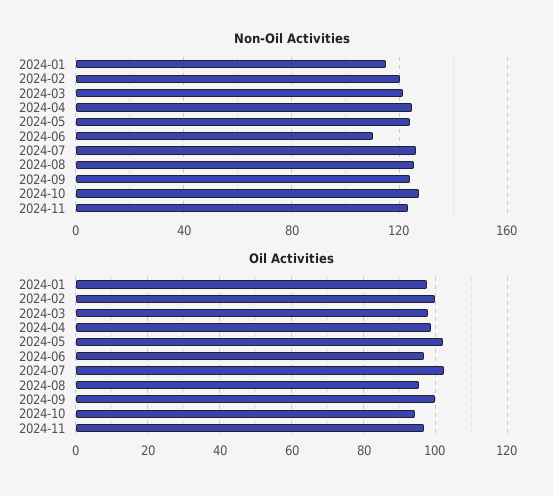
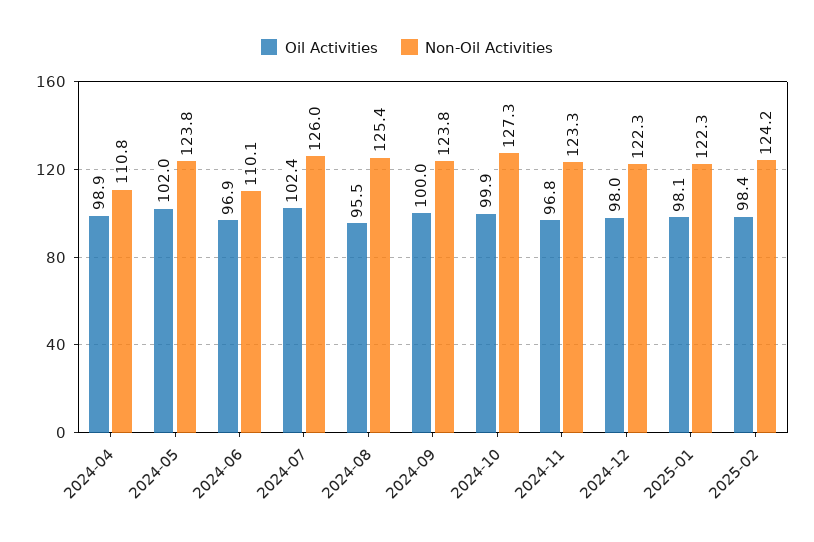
Non-Oil Activities, 2024-01: 115 -> none
Non-Oil Activities, 2024-02: 120 -> none
Non-Oil Activities, 2024-03: 120 -> none
Non-Oil Activities, 2024-04: 125 -> 110.8
Oil Activities, 2024-01: 98 -> none
Oil Activities, 2024-02: 100 -> none
Oil Activities, 2024-03: 98 -> none
Oil Activities, 2024-10: 94 -> 99.9
Oil Activities, 2024-12: none -> 98
Non-Oil Activities, 2024-12: none -> 122.3
Oil Activities, 2025-01: none -> 98.1
Non-Oil Activities, 2025-01: none -> 122.3
Oil Activities, 2025-02: none -> 98.4
Non-Oil Activities, 2025-02: none -> 124.2

